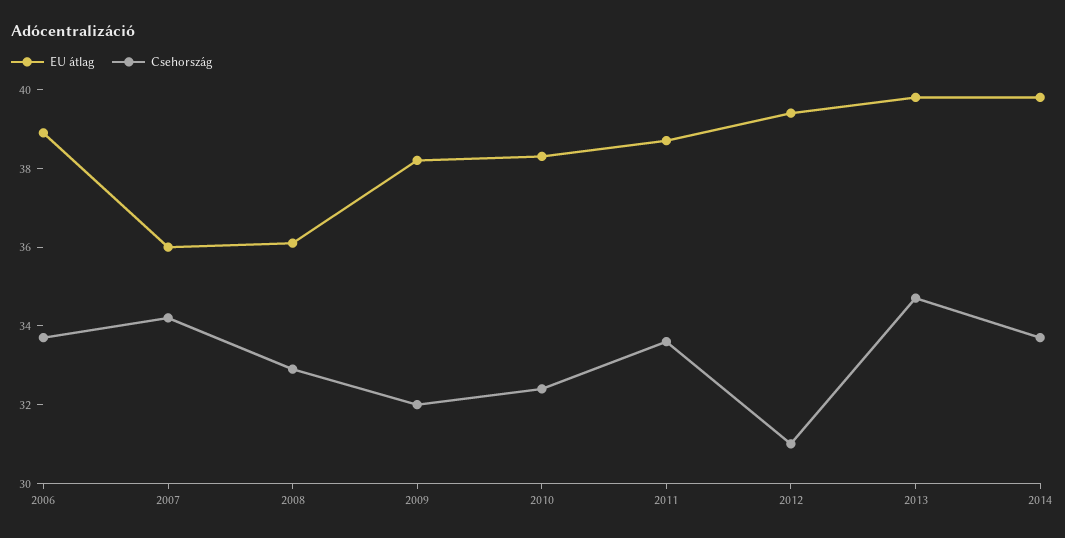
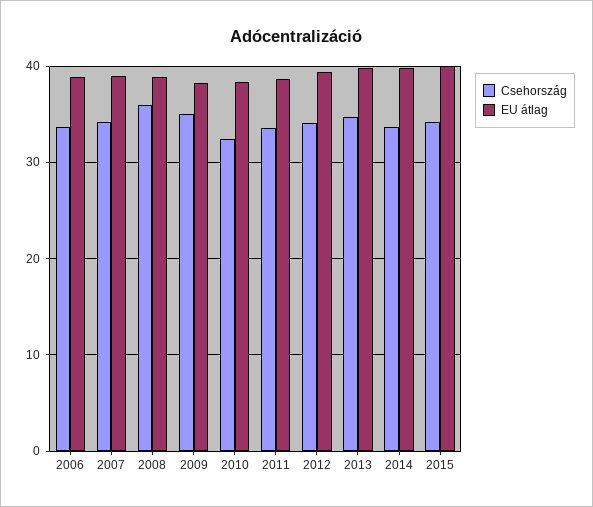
EU átlag, 2007: 36 -> 39
EU átlag, 2008: 36 -> 39
Csehország, 2008: 33 -> 36
Csehország, 2009: 32 -> 35
Csehország, 2012: 31 -> 34
Csehország, 2015: none -> 34
EU átlag, 2015: none -> 40

